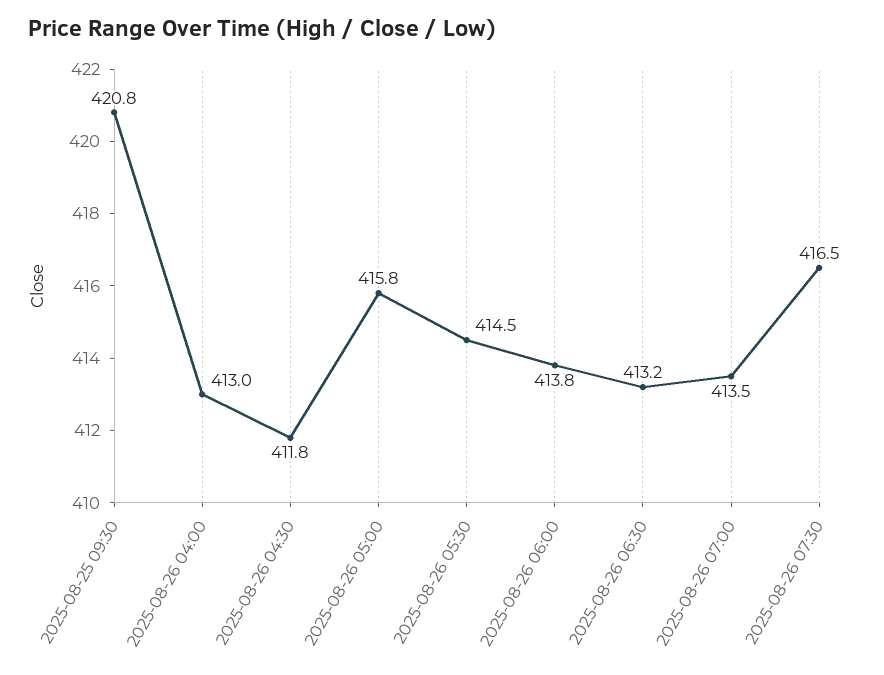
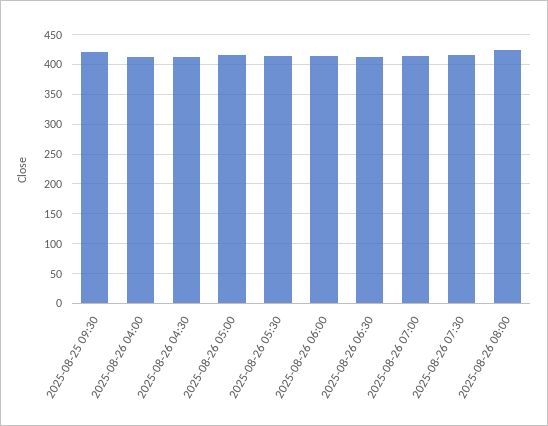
2025-08-26 08:00: none -> 425

